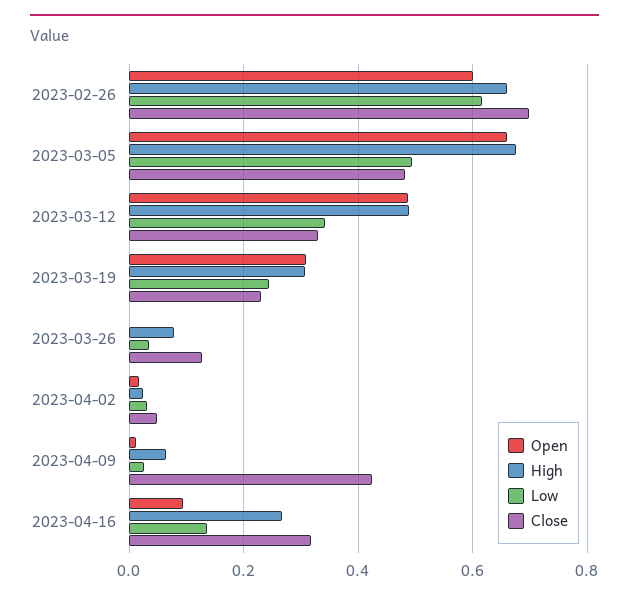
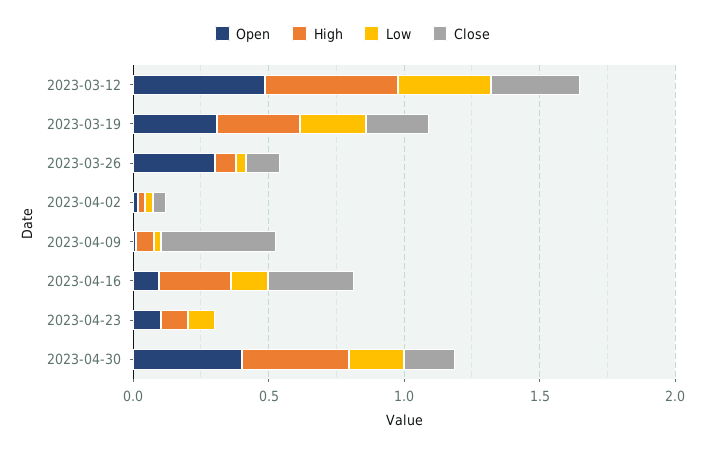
Open, 2023-02-26: 0.6 -> none
High, 2023-02-26: 0.66 -> none
Low, 2023-02-26: 0.62 -> none
Close, 2023-02-26: 0.7 -> none
Open, 2023-03-05: 0.66 -> none
High, 2023-03-05: 0.68 -> none
Low, 2023-03-05: 0.5 -> none
Close, 2023-03-05: 0.48 -> none
Open, 2023-03-26: 0 -> 0.3
Open, 2023-04-23: none -> 0.1
High, 2023-04-23: none -> 0.1
Low, 2023-04-23: none -> 0.1
Close, 2023-04-23: none -> 0
Open, 2023-04-30: none -> 0.4
High, 2023-04-30: none -> 0.4
Low, 2023-04-30: none -> 0.2
Close, 2023-04-30: none -> 0.2

